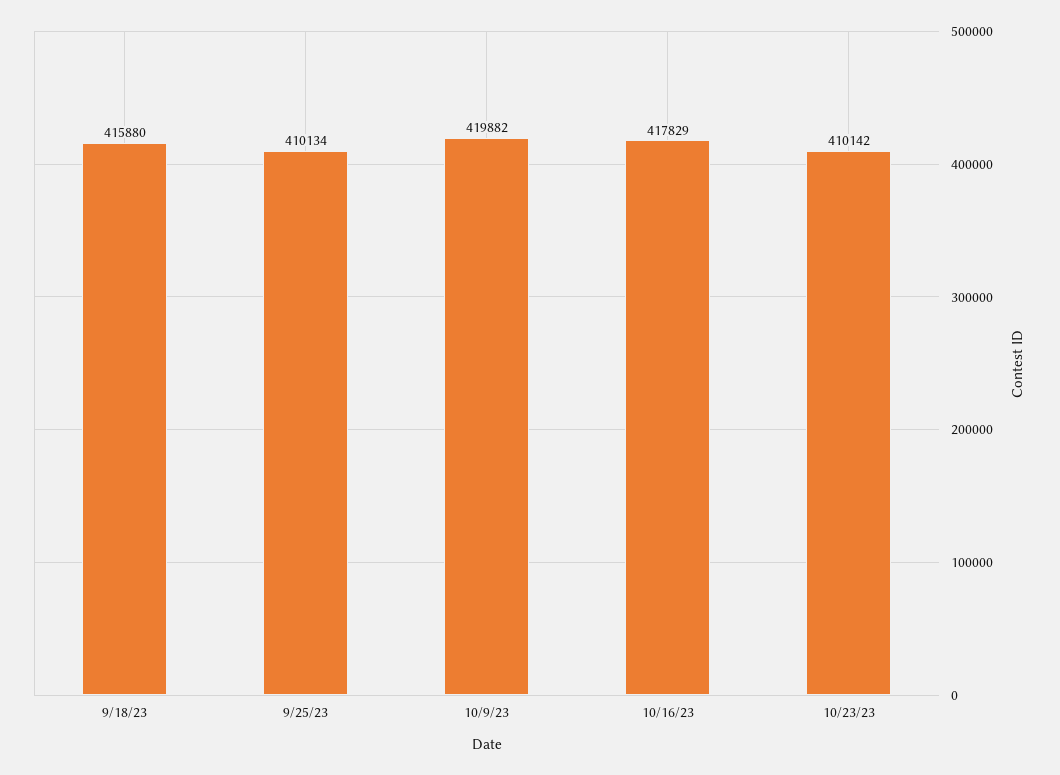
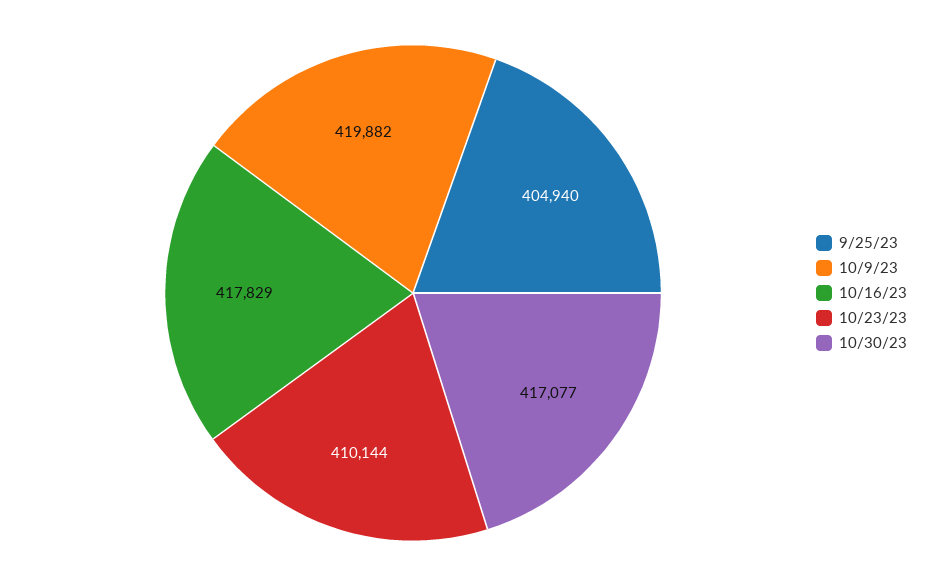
9/18/23: 415880 -> none
9/25/23: 410134 -> 404940
10/23/23: 410142 -> 410144
10/30/23: none -> 417077

